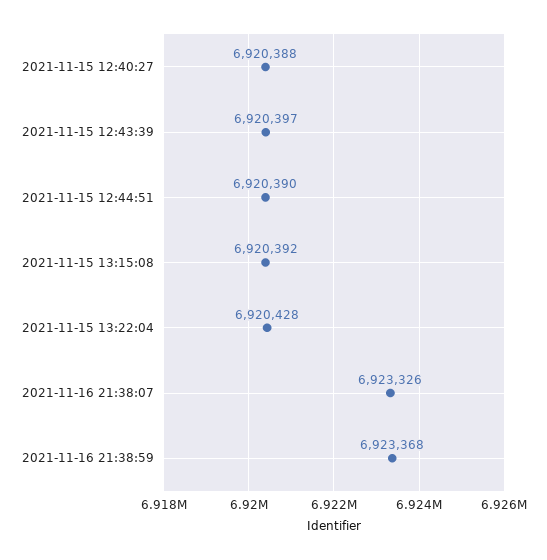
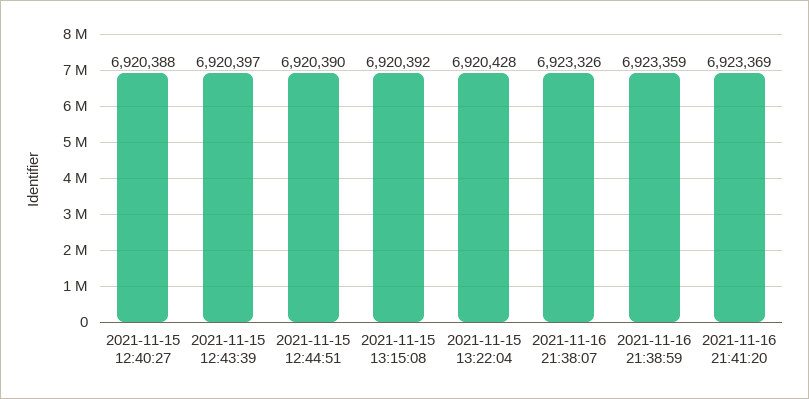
2021-11-16 21:38:59: 6923368 -> 6923359
2021-11-16 21:41:20: none -> 6923369

